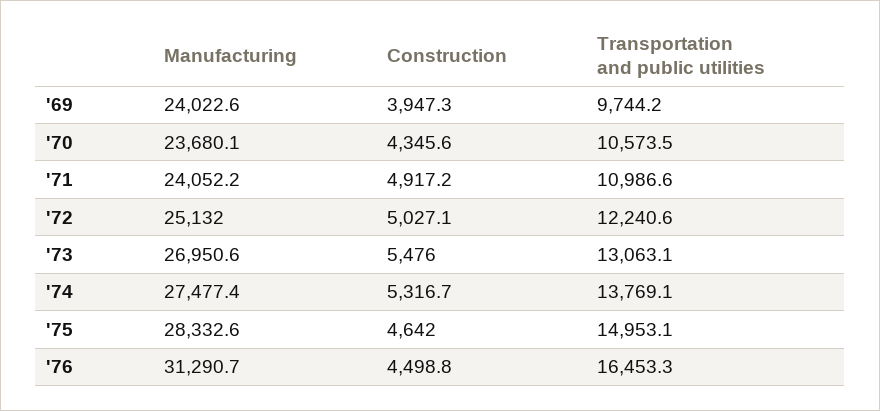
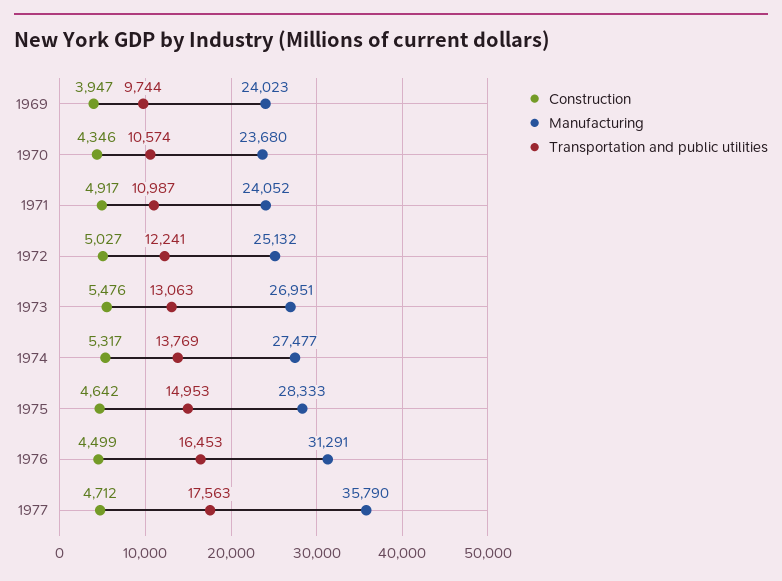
Construction, 1977: none -> 4712
Manufacturing, 1977: none -> 35790
Transportation and public utilities, 1977: none -> 17563

